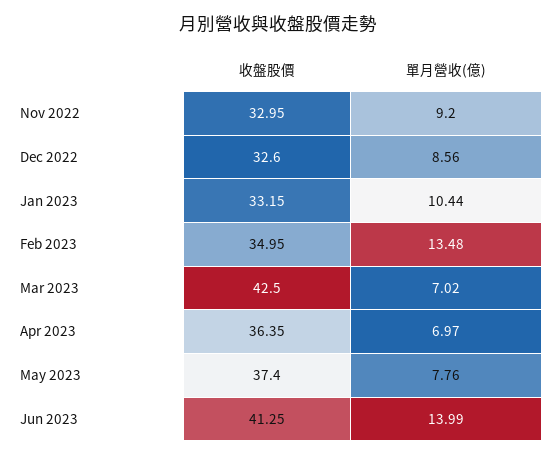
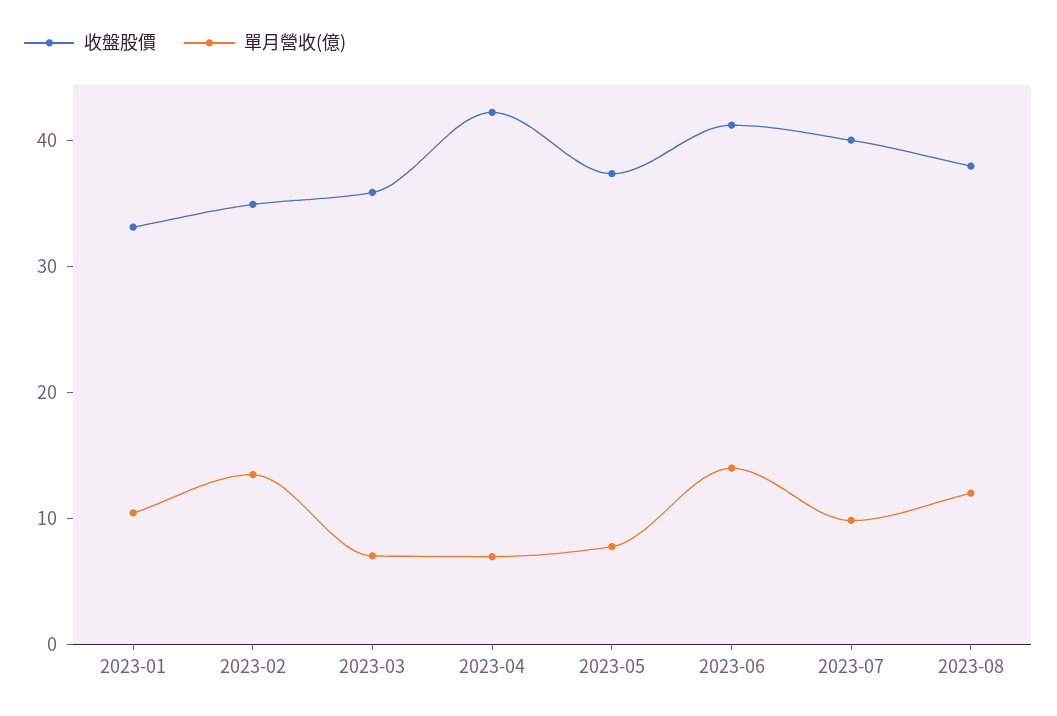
收盤股價, Nov 2022: 32.95 -> none
單月營收(億), Nov 2022: 9.2 -> none
收盤股價, Dec 2022: 32.6 -> none
單月營收(億), Dec 2022: 8.56 -> none
收盤股價, Mar 2023: 42.5 -> 36
收盤股價, Apr 2023: 36.35 -> 42
收盤股價, 2023-07: none -> 40
單月營收(億), 2023-07: none -> 10
收盤股價, 2023-08: none -> 38
單月營收(億), 2023-08: none -> 12

